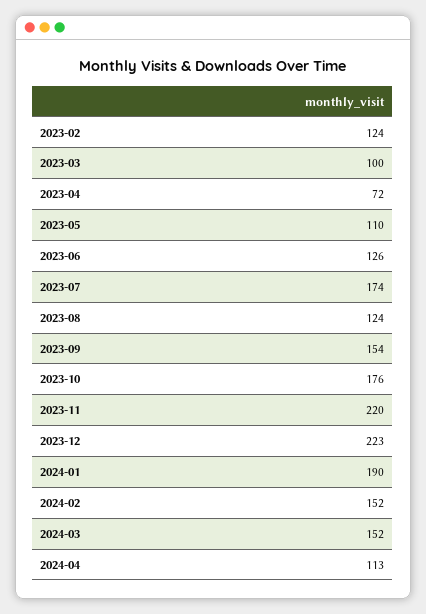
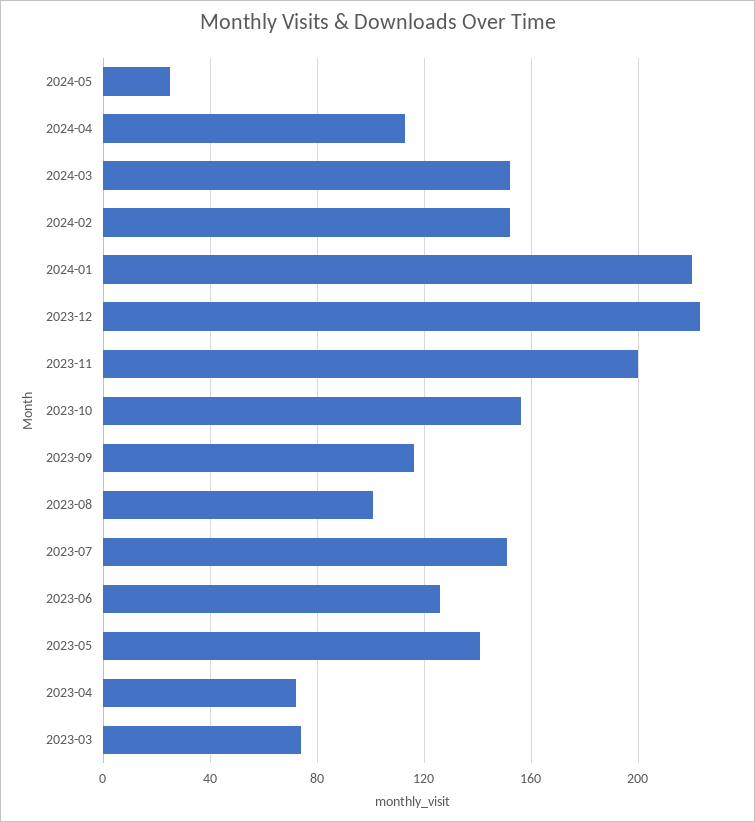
2023-02: 124 -> none
2023-03: 100 -> 75
2023-05: 110 -> 140
2023-07: 174 -> 150
2023-08: 124 -> 100
2023-09: 154 -> 115
2023-10: 176 -> 155
2023-11: 220 -> 200
2024-01: 190 -> 220
2024-05: none -> 25

